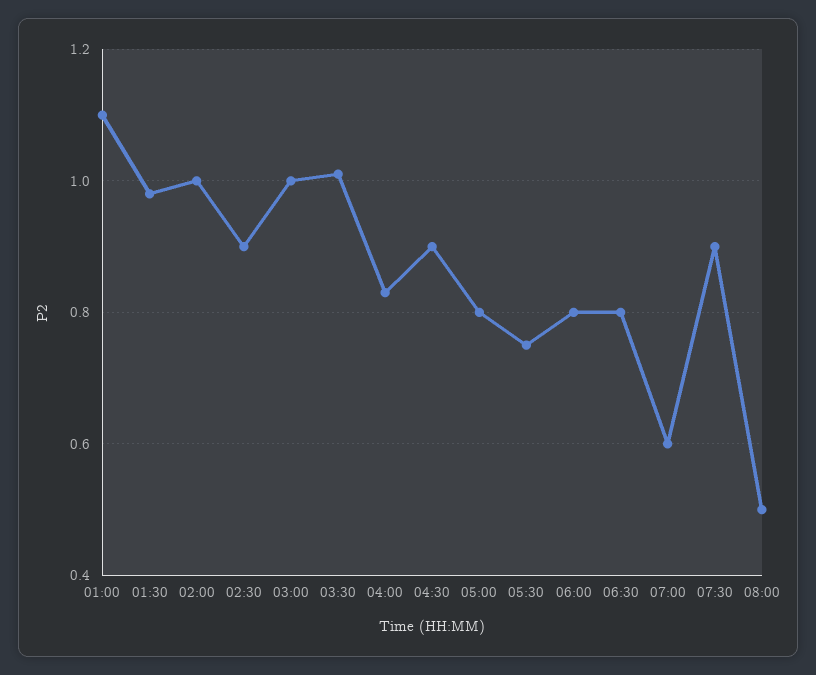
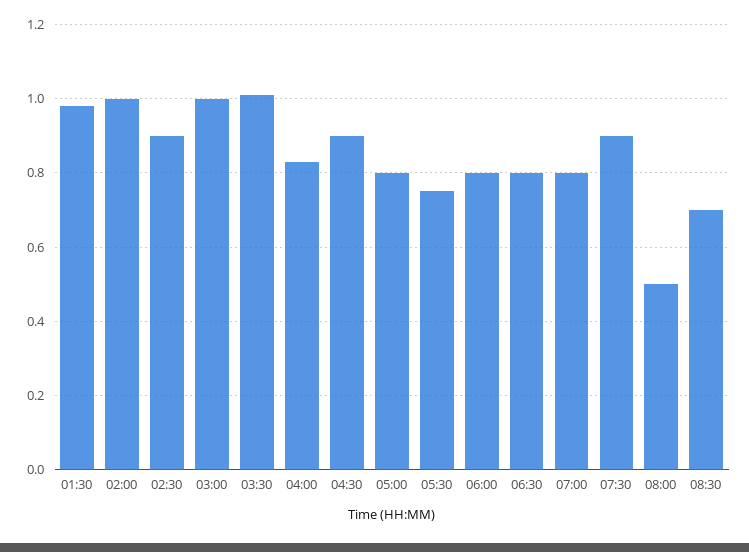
01:00: 1.1 -> none
07:00: 0.6 -> 0.8
08:30: none -> 0.7

